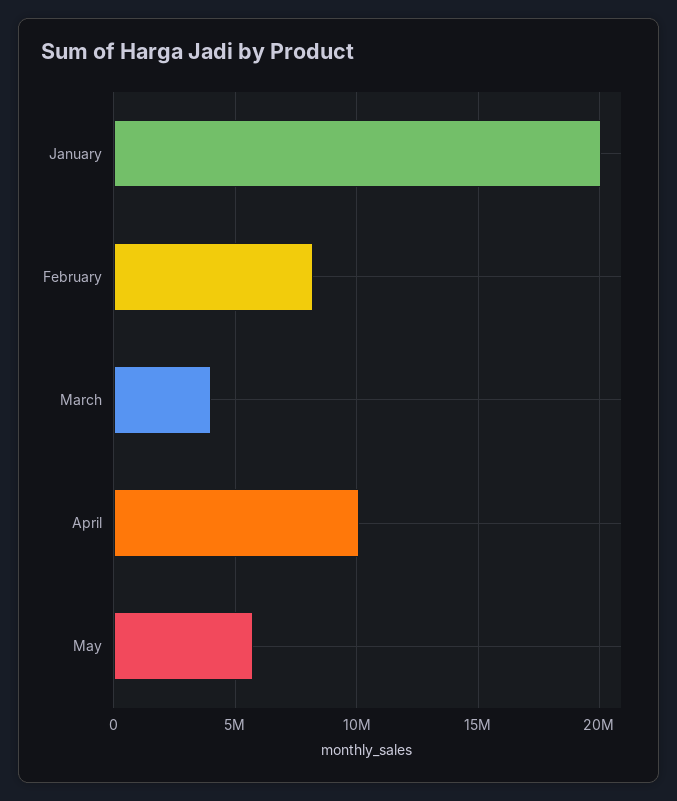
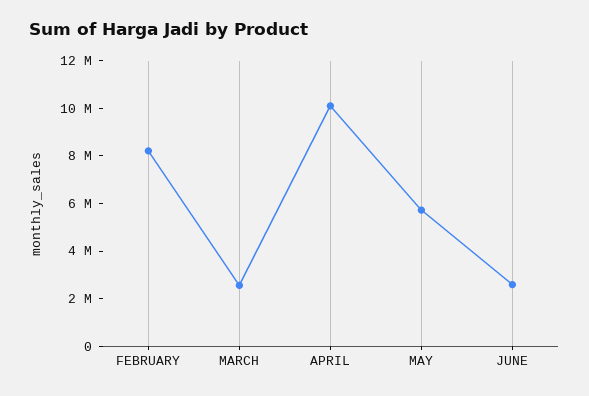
January: 20000000 -> none
March: 4000000 -> 2500000
JUNE: none -> 2500000

